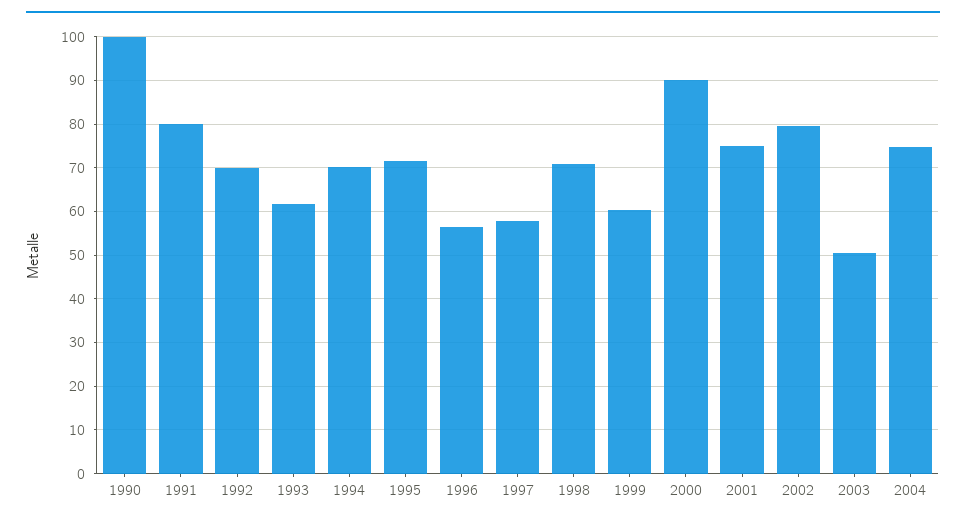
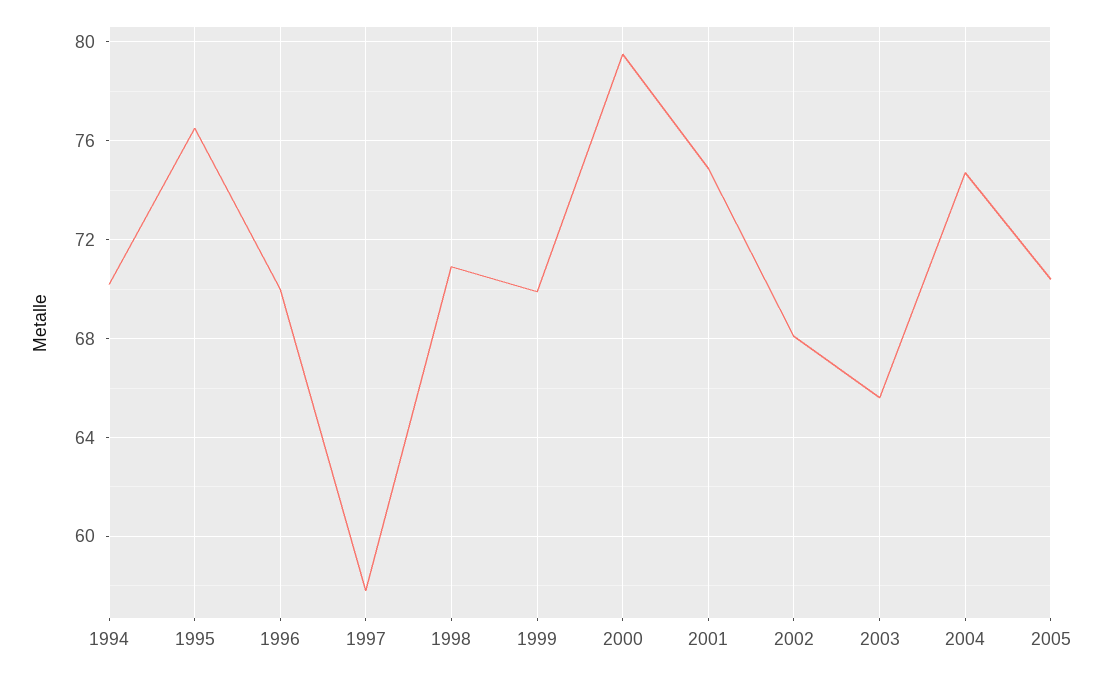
1990: 100 -> none
1991: 80 -> none
1992: 70 -> none
1993: 62 -> none
1995: 72 -> 76.5
1996: 56 -> 70
1999: 60 -> 70
2000: 90 -> 79.5
2002: 80 -> 68
2003: 50 -> 65.5
2005: none -> 70.5

